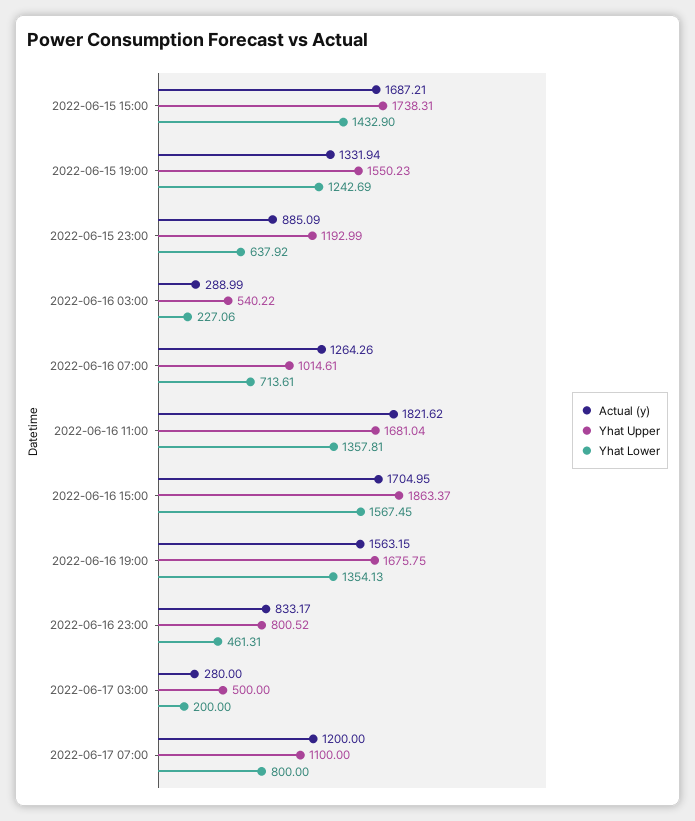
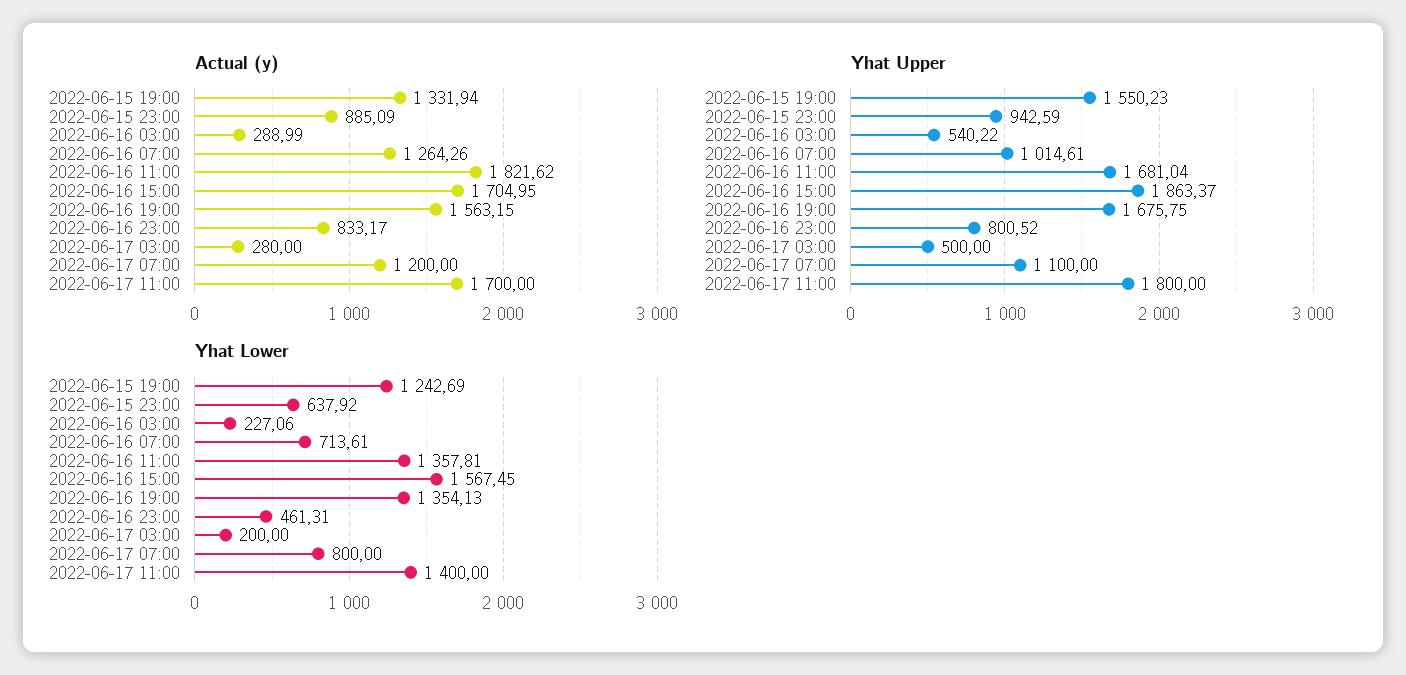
Actual (y), 2022-06-15 15:00: 1687.21 -> none
Yhat Upper, 2022-06-15 15:00: 1738.31 -> none
Yhat Lower, 2022-06-15 15:00: 1432.9 -> none
Yhat Upper, 2022-06-15 23:00: 1192.99 -> 942.59
Actual (y), 2022-06-17 11:00: none -> 1700
Yhat Upper, 2022-06-17 11:00: none -> 1800
Yhat Lower, 2022-06-17 11:00: none -> 1400

